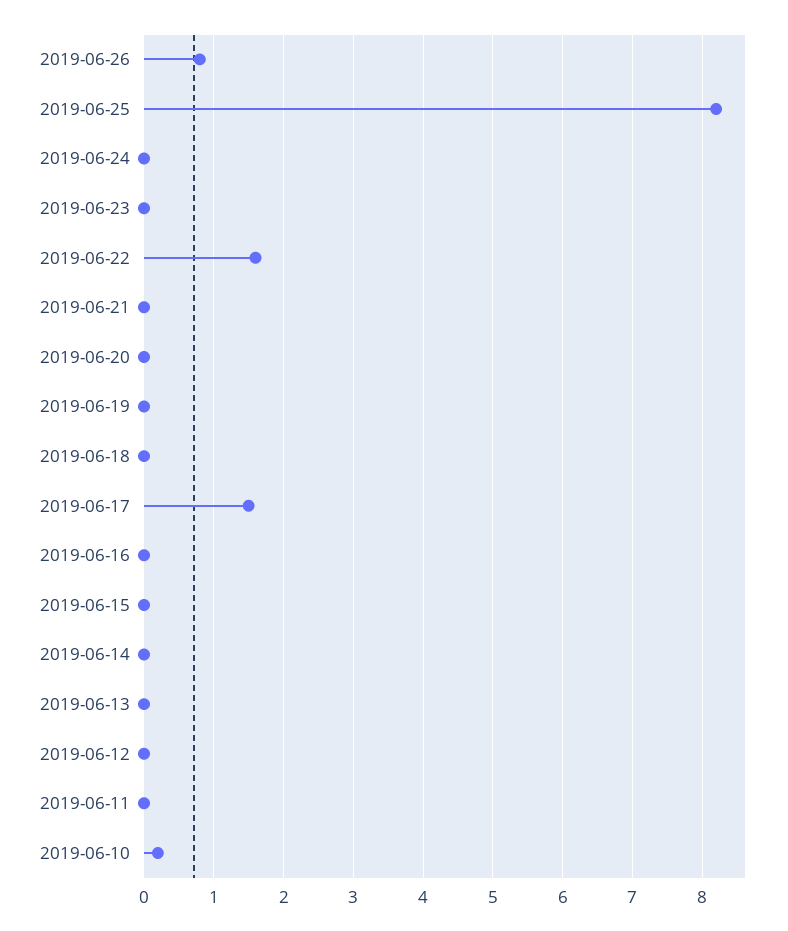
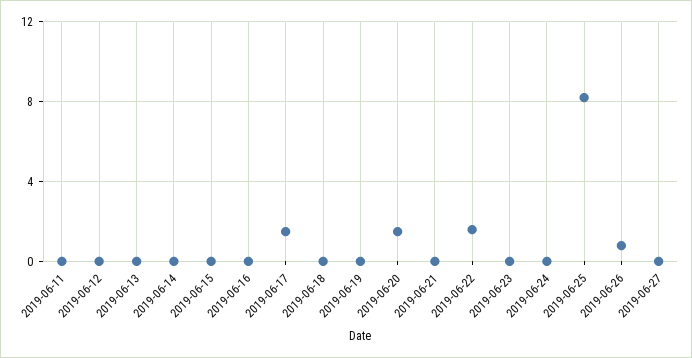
2019-06-20: 0 -> 1.5
2019-06-10: 0.2 -> none
2019-06-27: none -> 0

